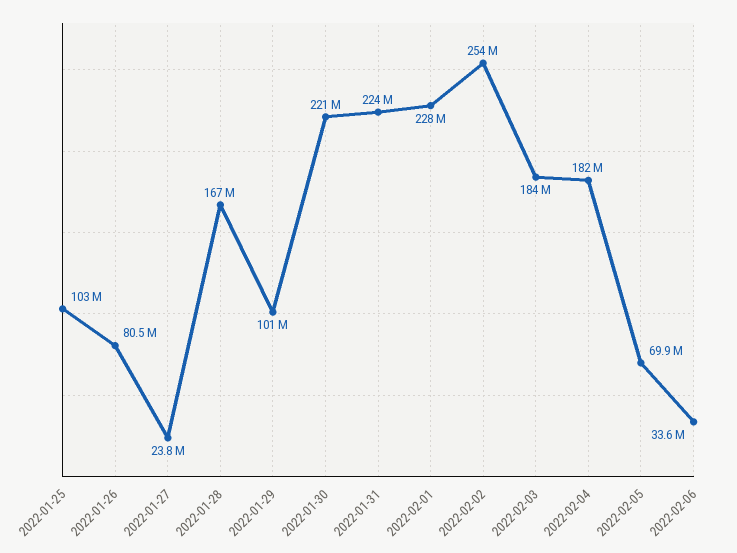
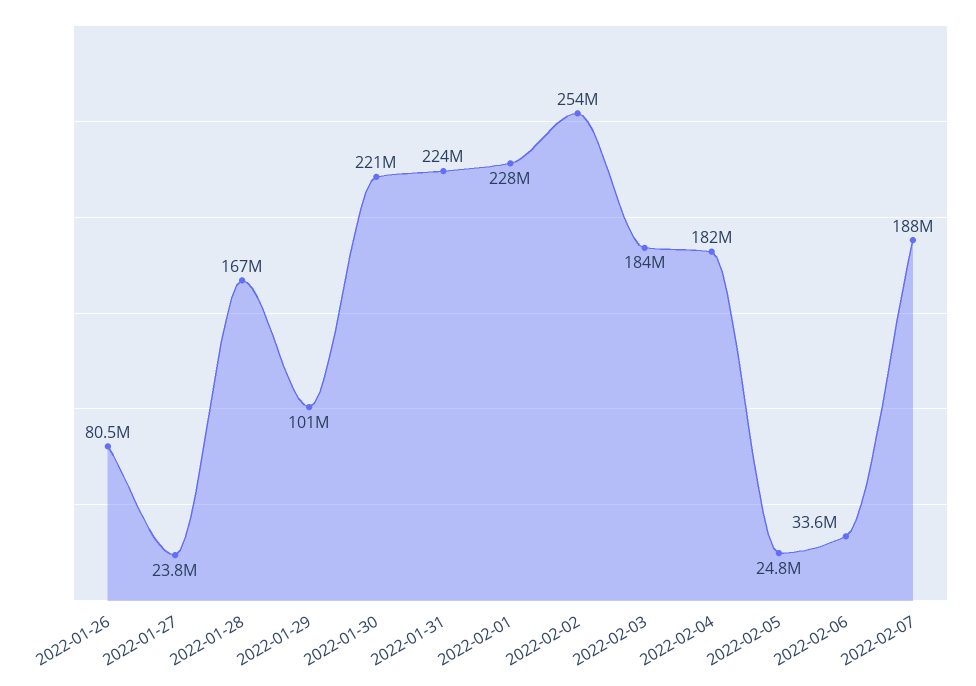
2022-01-25: 103000000 -> none
2022-02-05: 69900000 -> 24800000
2022-02-07: none -> 188000000

